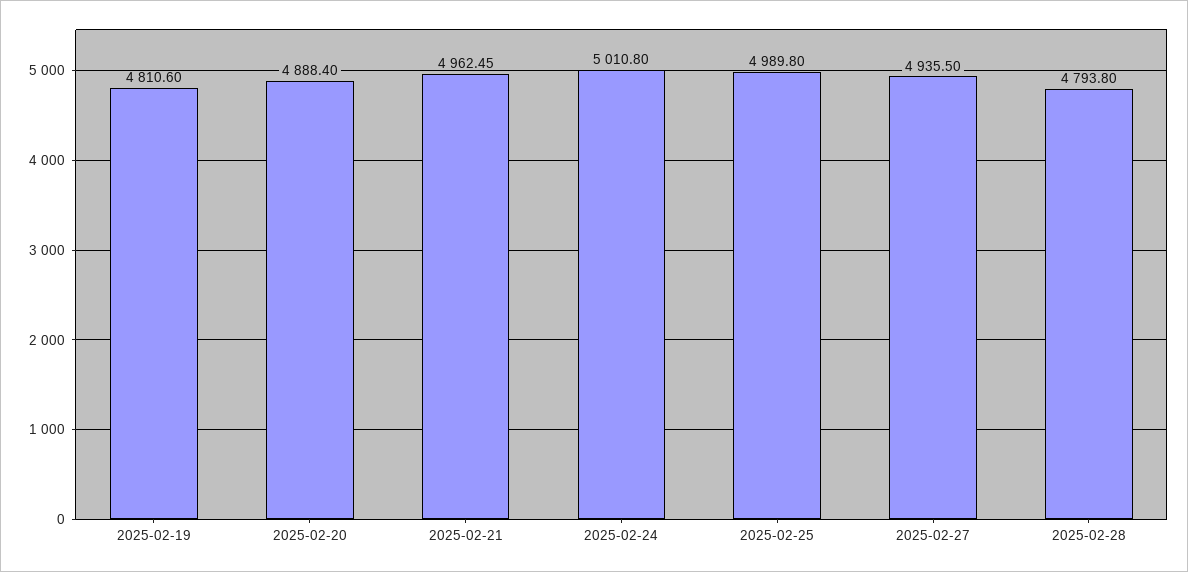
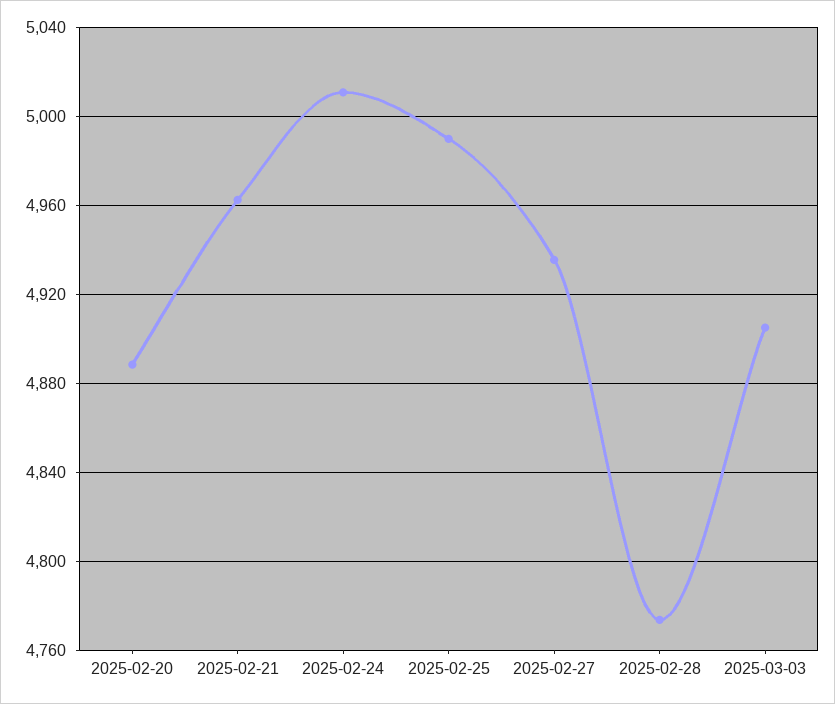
2025-02-19: 4810.6 -> none
2025-02-28: 4793.8 -> 4775
2025-03-03: none -> 4905

